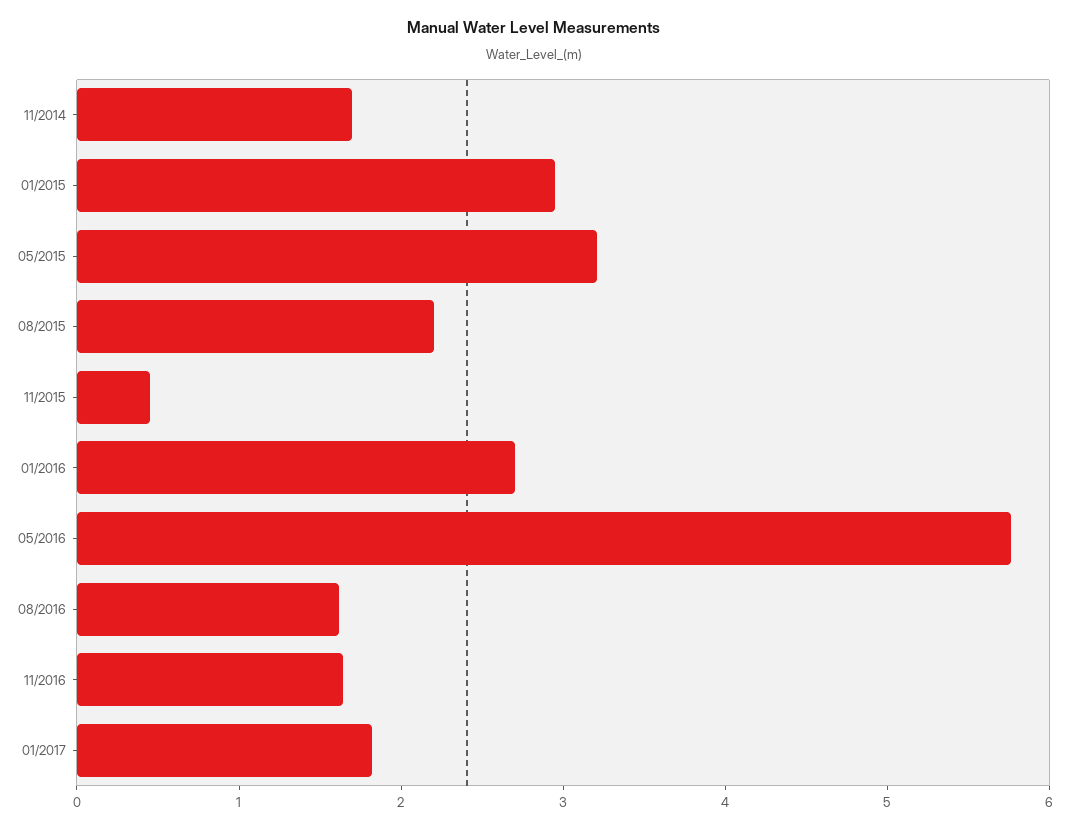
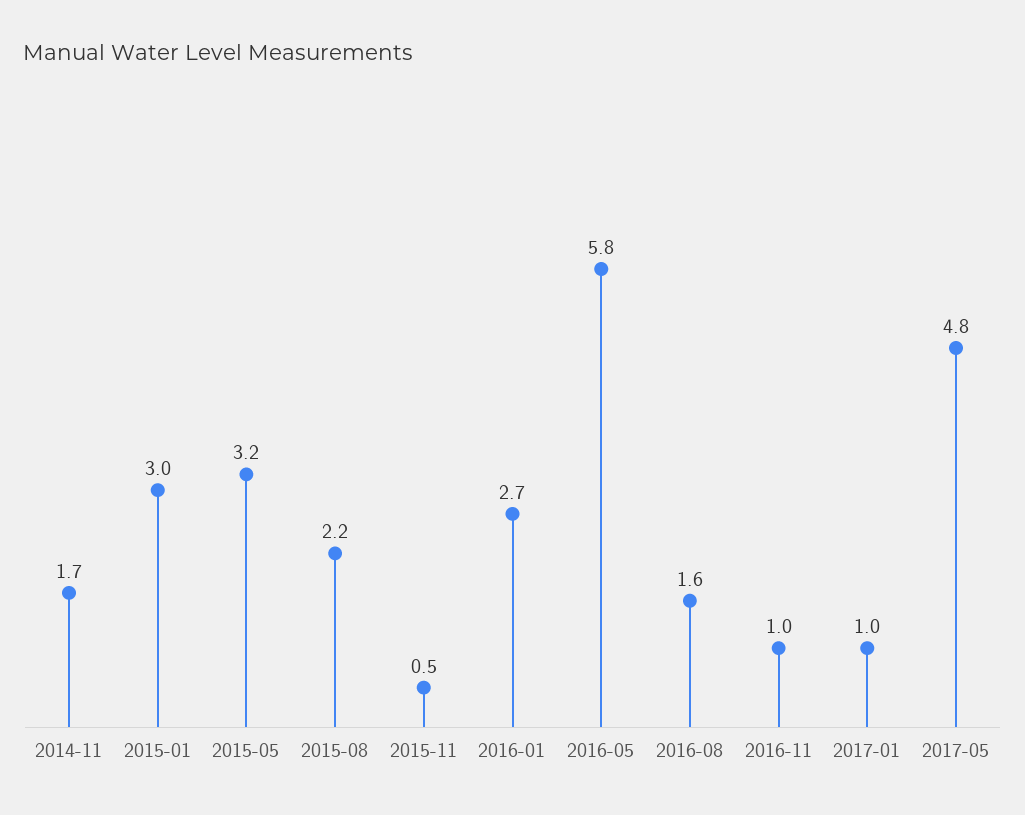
11/2016: 1.6 -> 1
01/2017: 1.8 -> 1
2017-05: none -> 4.8

